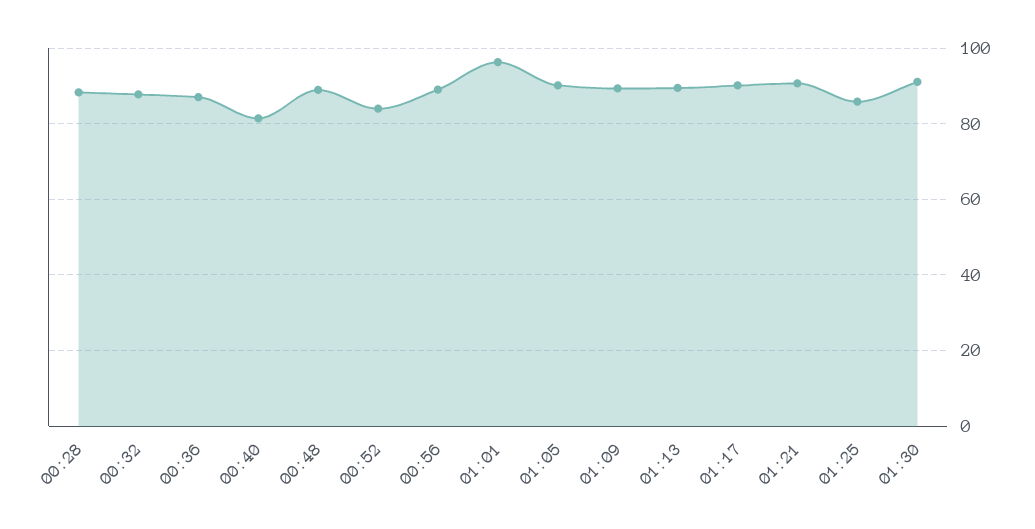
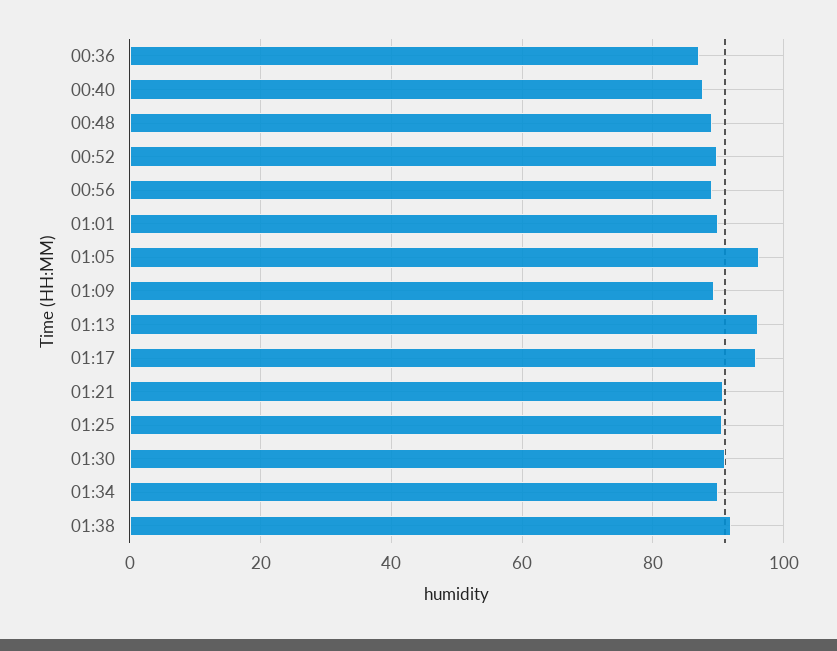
00:28: 88 -> none
00:32: 88 -> none
00:40: 82 -> 88
00:52: 84 -> 90
01:01: 96 -> 90
01:05: 90 -> 96
01:13: 90 -> 96
01:17: 90 -> 96
01:25: 86 -> 90
01:34: none -> 90
01:38: none -> 92

